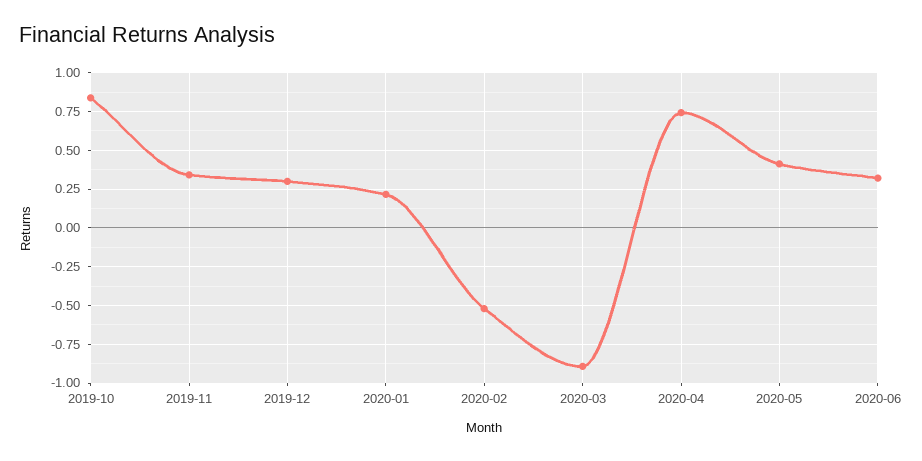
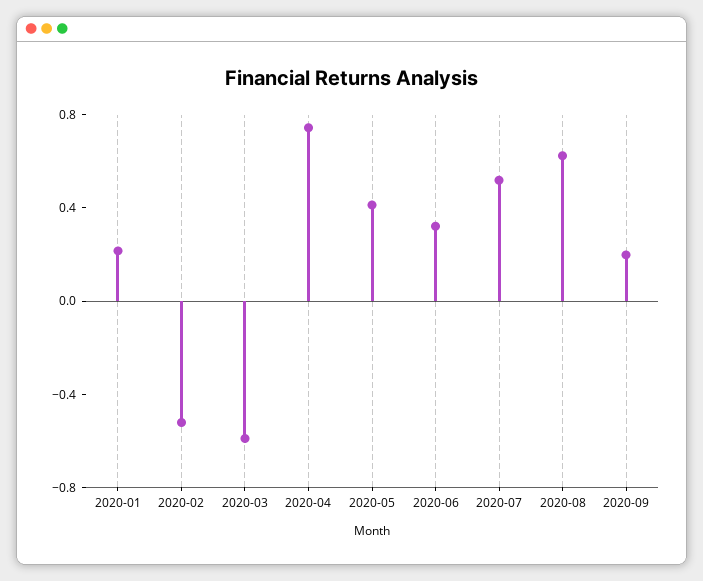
2019-10: 0.85 -> none
2019-11: 0.35 -> none
2019-12: 0.3 -> none
2020-03: -0.9 -> -0.6
2020-07: none -> 0.5
2020-08: none -> 0.6
2020-09: none -> 0.2

